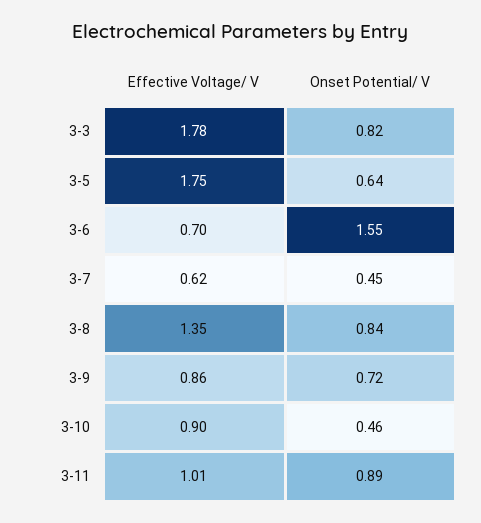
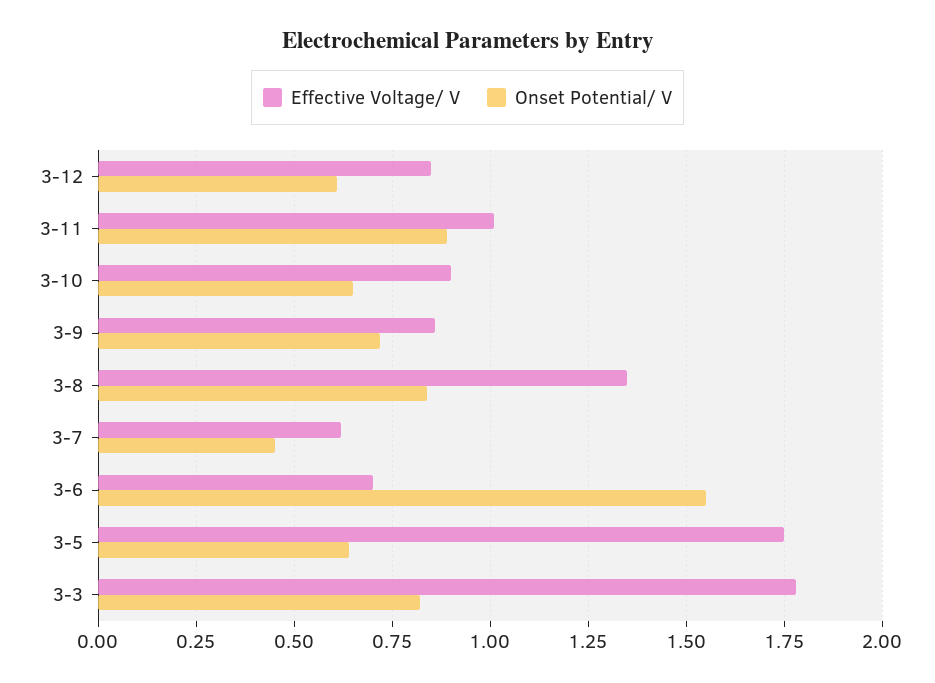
Onset Potential/ V, 3-10: 0.46 -> 0.65
Effective Voltage/ V, 3-12: none -> 0.85
Onset Potential/ V, 3-12: none -> 0.6

